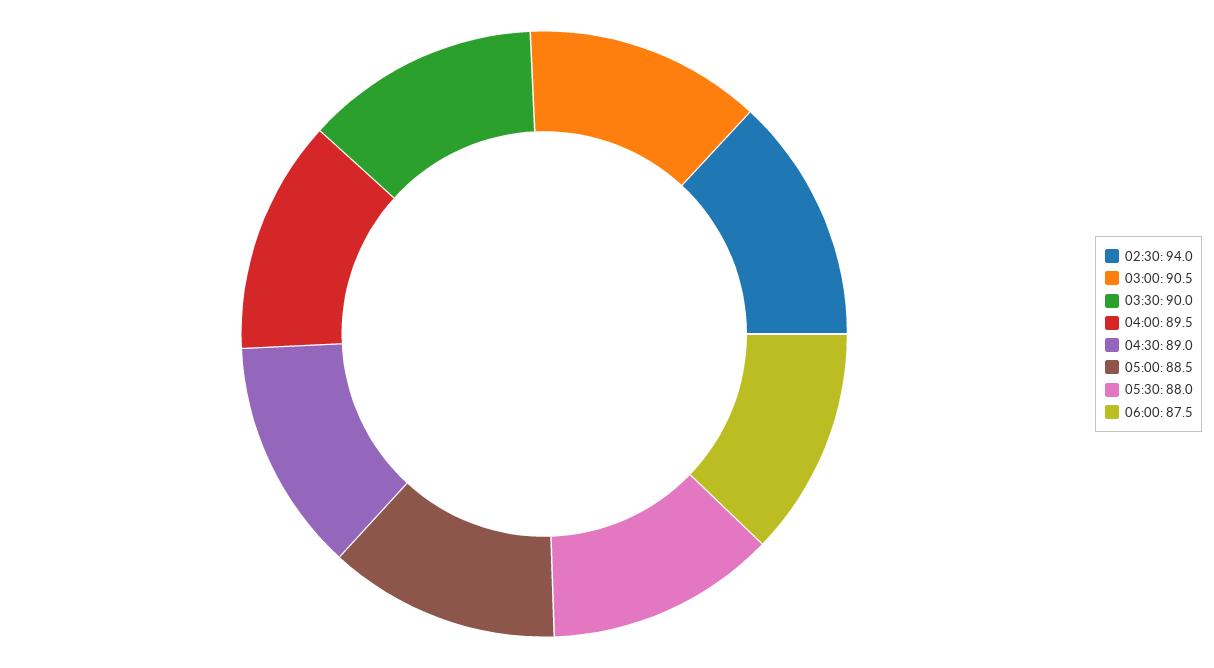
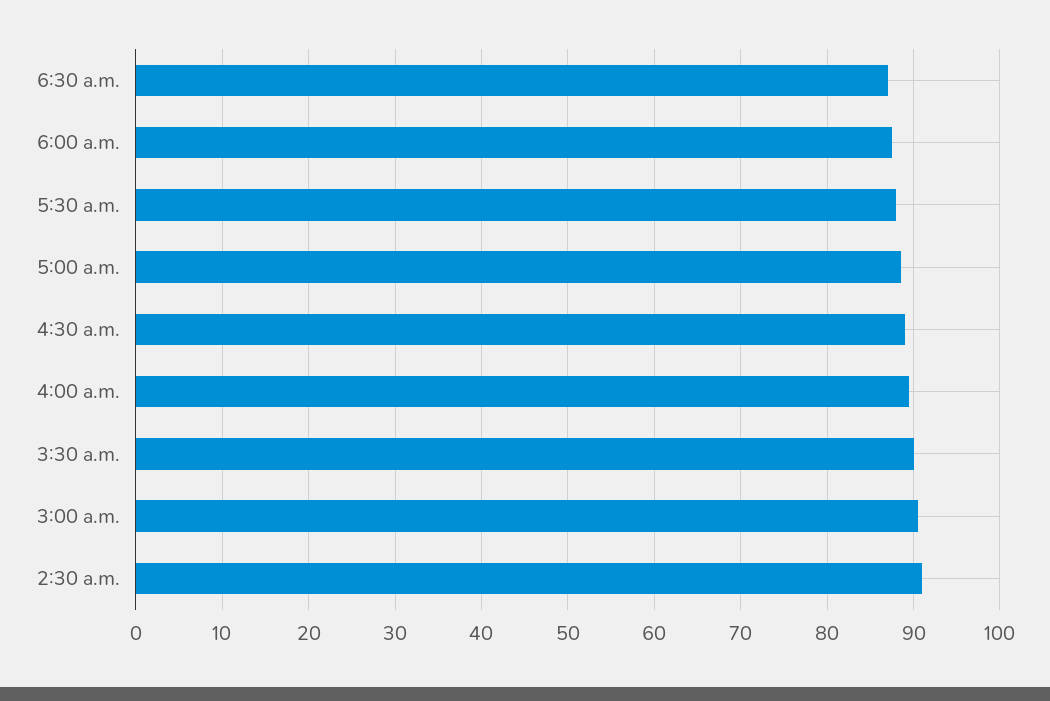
02:30: 94 -> 91
6:30 a.m.: none -> 87

